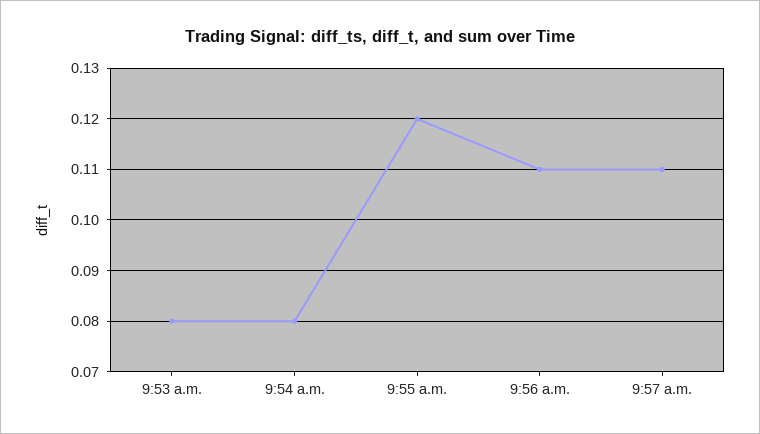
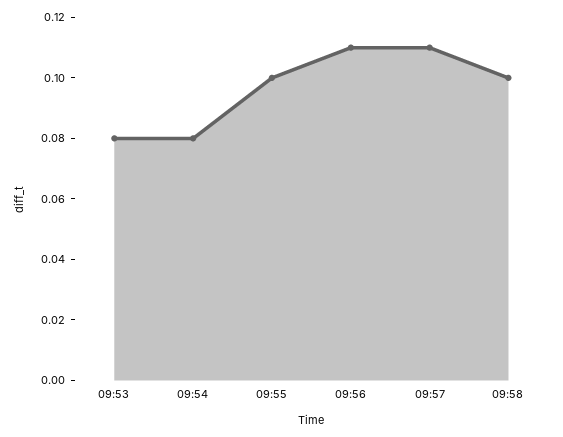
9:55 a.m.: 0.12 -> 0.1
09:58: none -> 0.1

